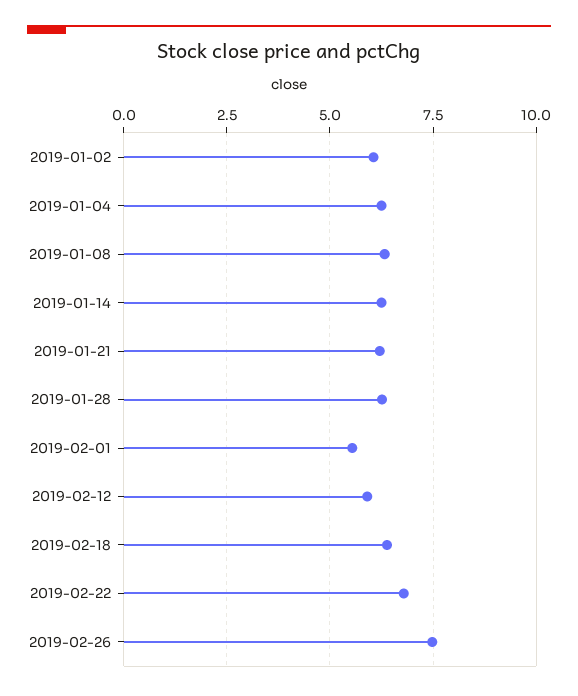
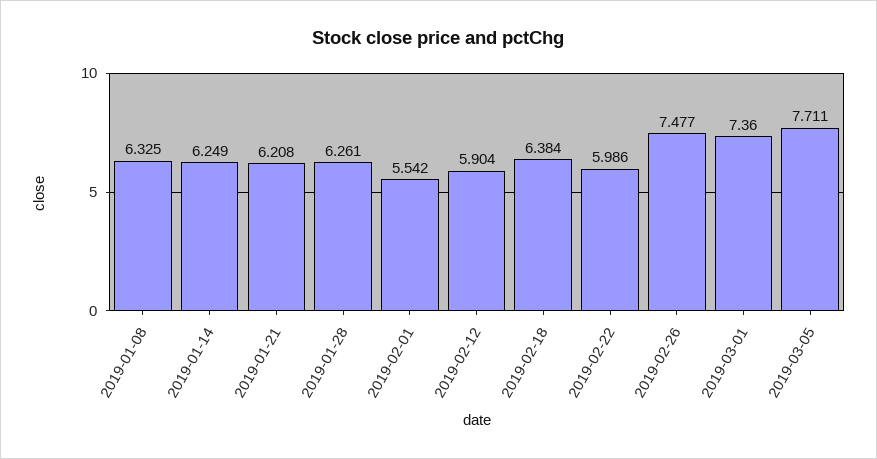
2019-01-02: 6 -> none
2019-01-04: 6.25 -> none
2019-02-22: 6.75 -> 5.986
2019-03-01: none -> 7.36
2019-03-05: none -> 7.711

